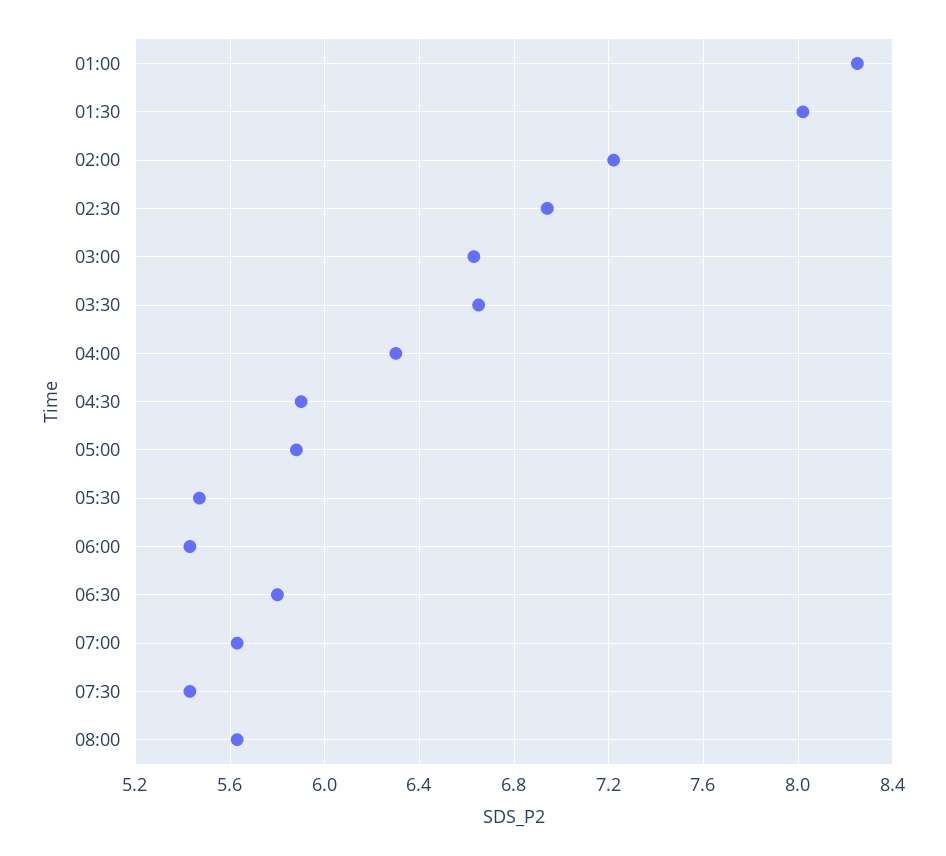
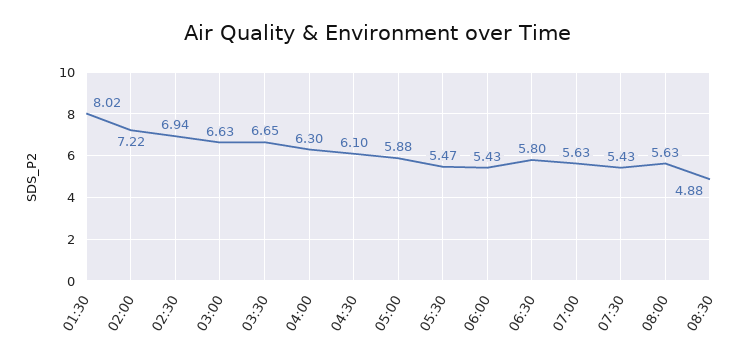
01:00: 8.25 -> none
04:30: 5.9 -> 6.1
08:30: none -> 4.88

